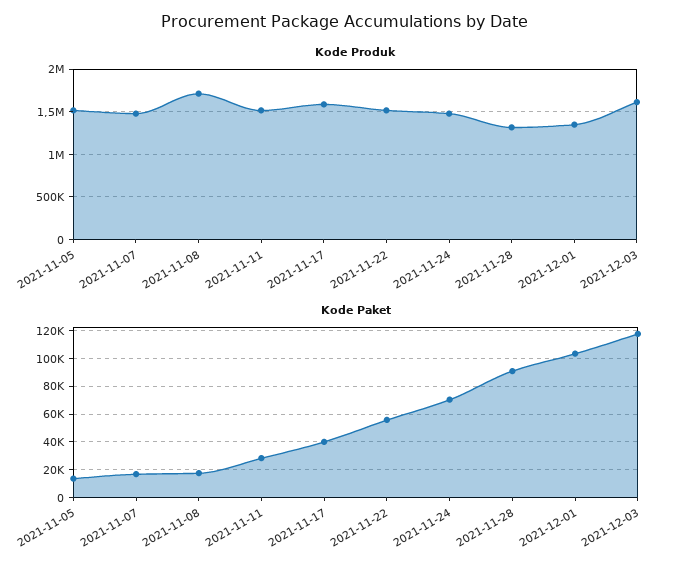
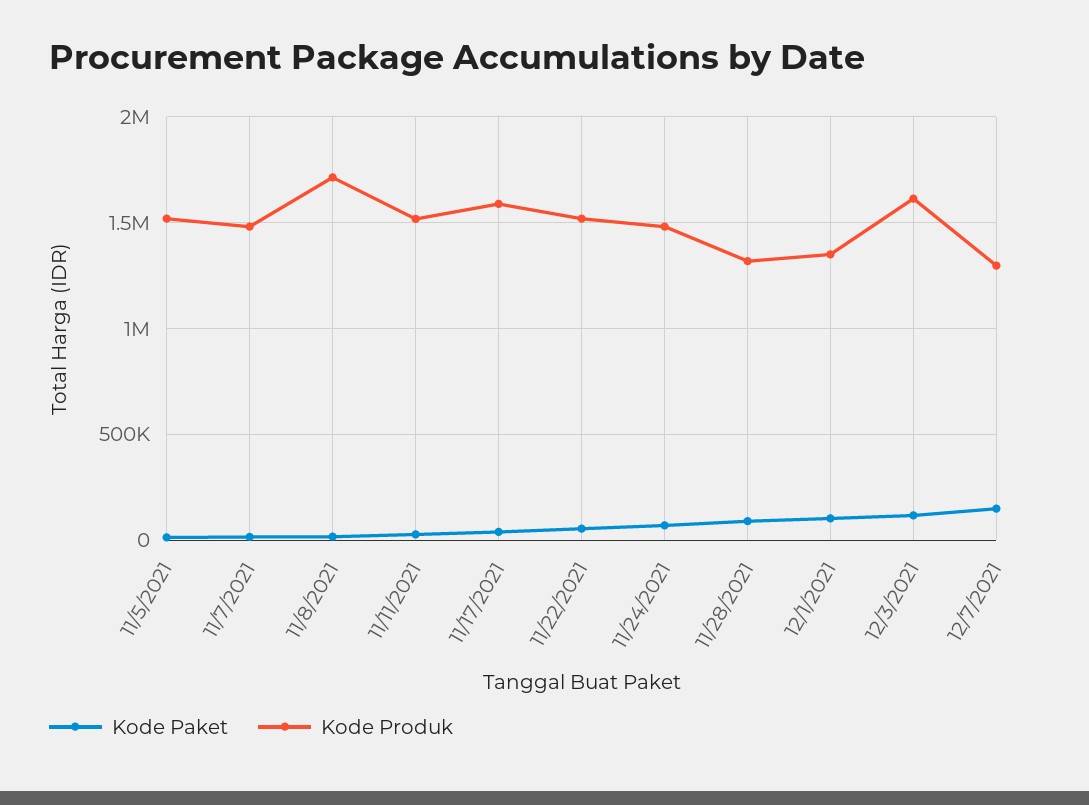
Kode Paket, 12/7/2021: none -> 150000
Kode Produk, 12/7/2021: none -> 1300000

